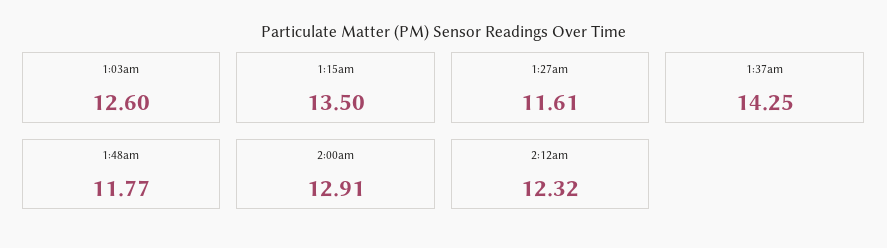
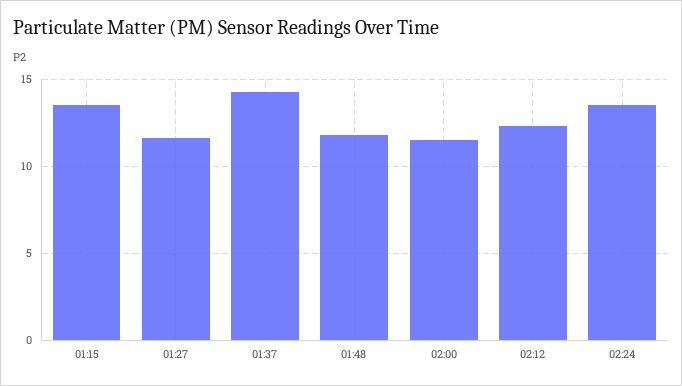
1:03am: 12.6 -> none
2:00am: 12.91 -> 11.5
02:24: none -> 13.5

